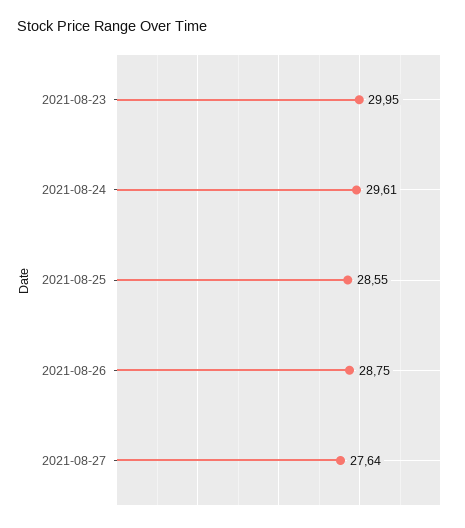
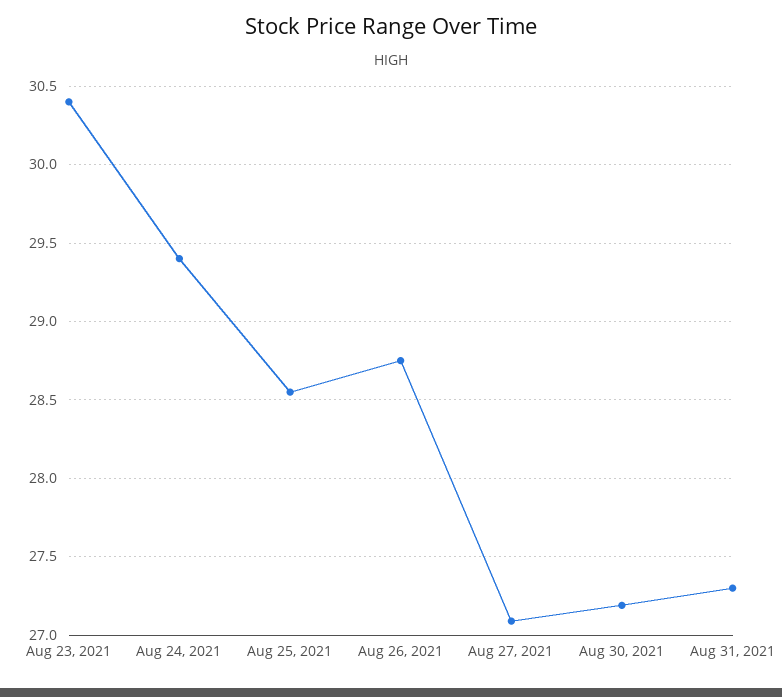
2021-08-23: 29.95 -> 30.4
2021-08-24: 29.61 -> 29.4
2021-08-27: 27.64 -> 27.1
Aug 30, 2021: none -> 27.2
Aug 31, 2021: none -> 27.3

